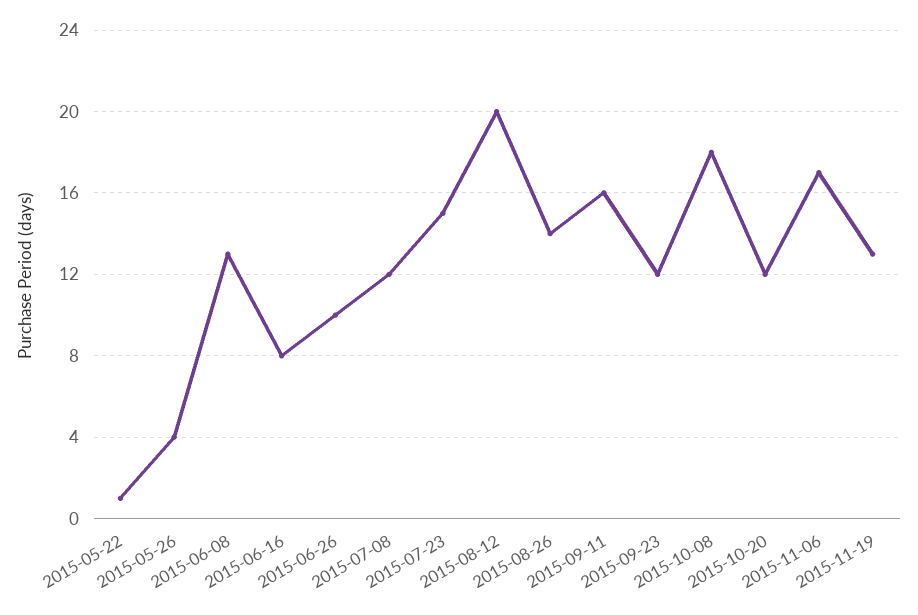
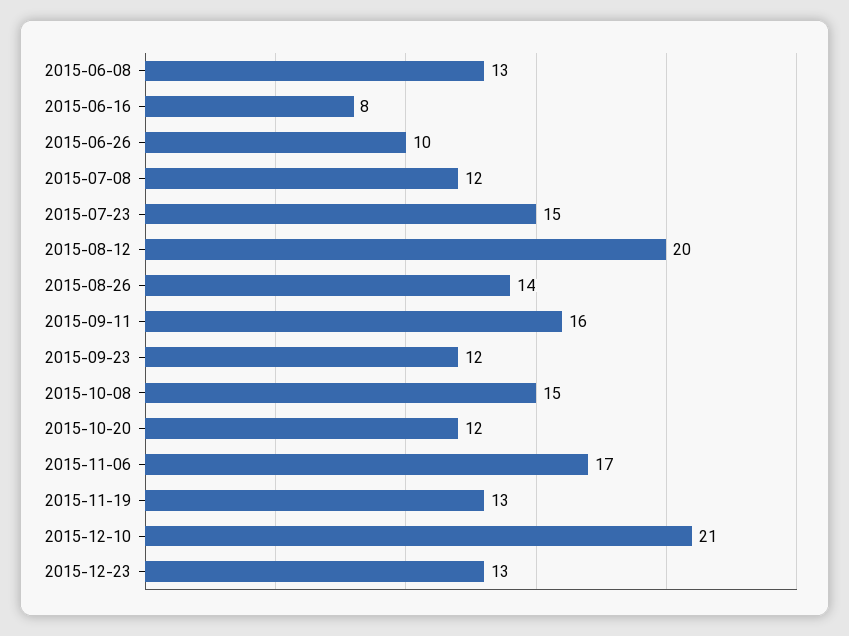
2015-05-22: 1 -> none
2015-05-26: 4 -> none
2015-10-08: 18 -> 15
2015-12-10: none -> 21
2015-12-23: none -> 13

